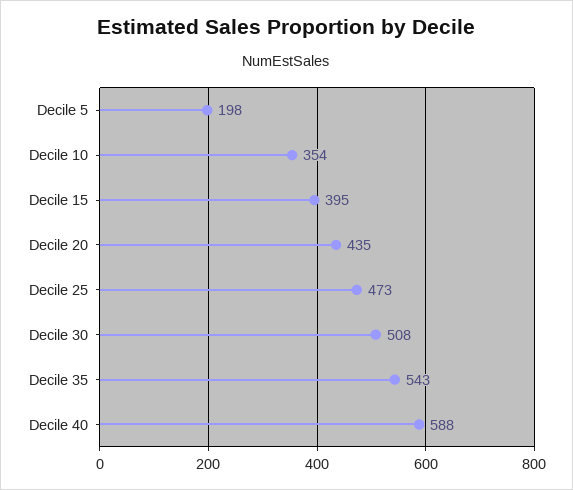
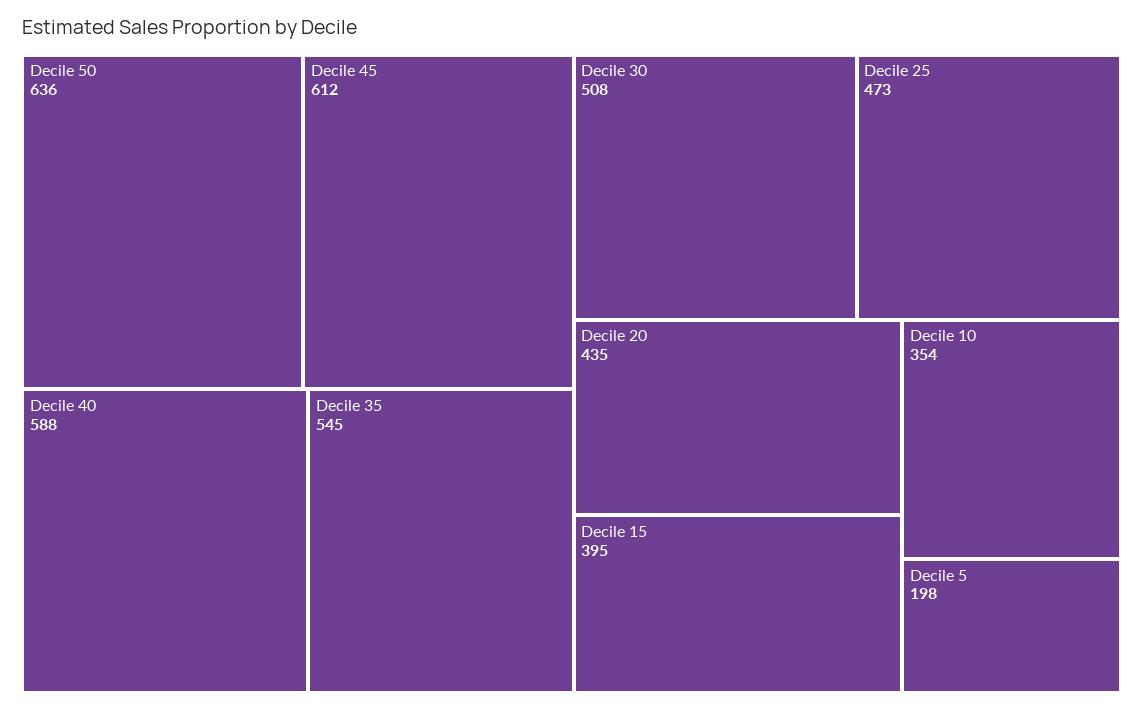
Decile 35: 543 -> 545
Decile 50: none -> 636
Decile 45: none -> 612

